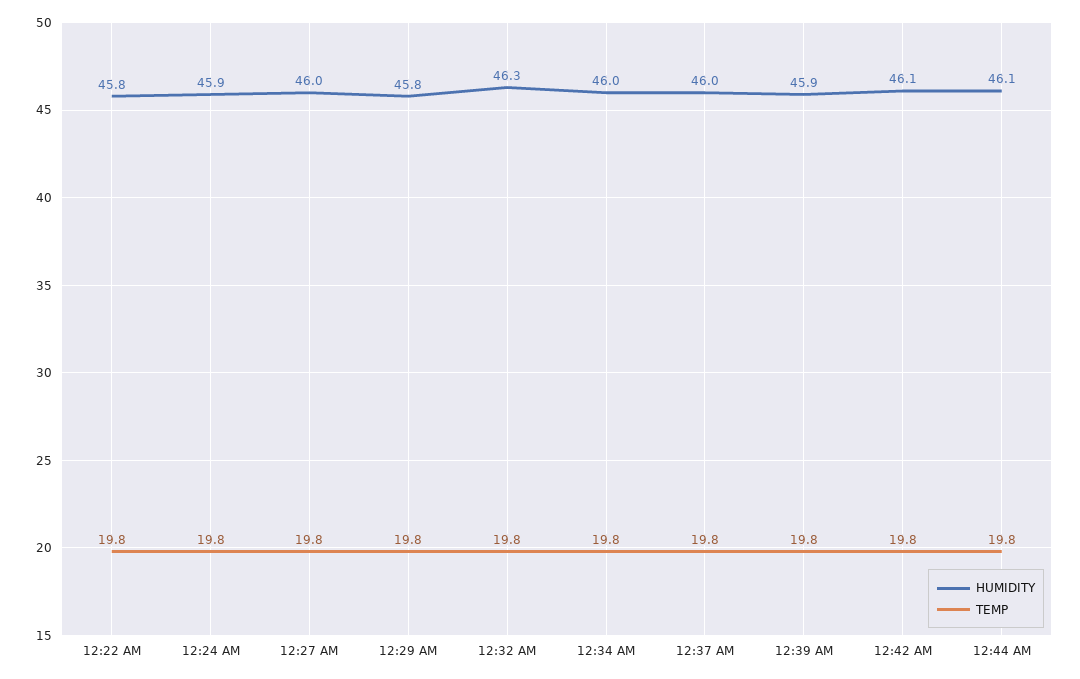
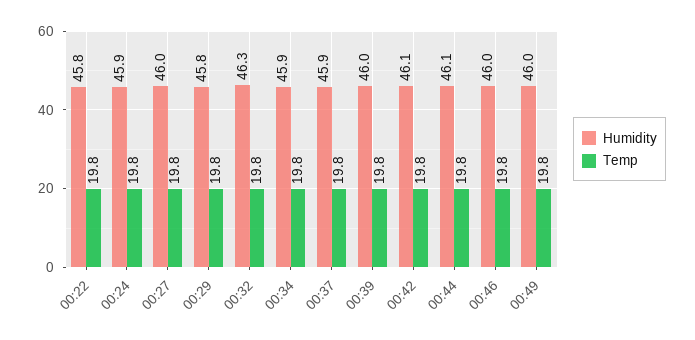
HUMIDITY, 12:34 AM: 46 -> 45.9
HUMIDITY, 12:37 AM: 46 -> 45.9
HUMIDITY, 12:39 AM: 45.9 -> 46
HUMIDITY, 00:46: none -> 46
TEMP, 00:46: none -> 19.8
HUMIDITY, 00:49: none -> 46
TEMP, 00:49: none -> 19.8

